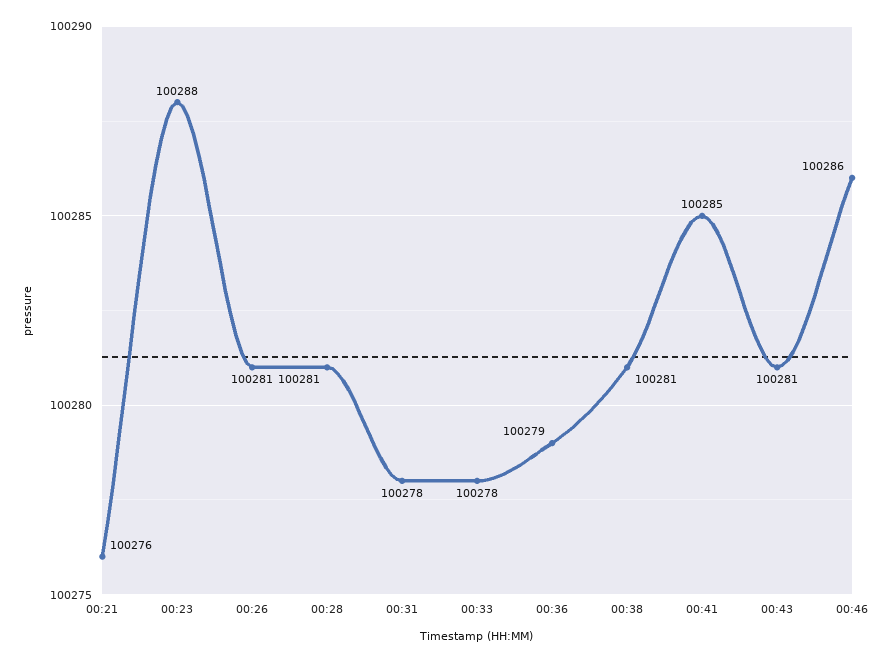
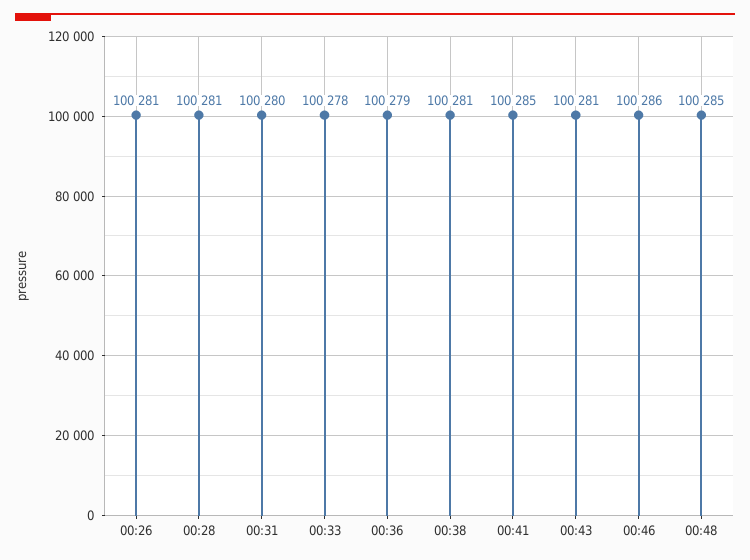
00:21: 100276 -> none
00:23: 100288 -> none
00:31: 100278 -> 100280
00:48: none -> 100285

